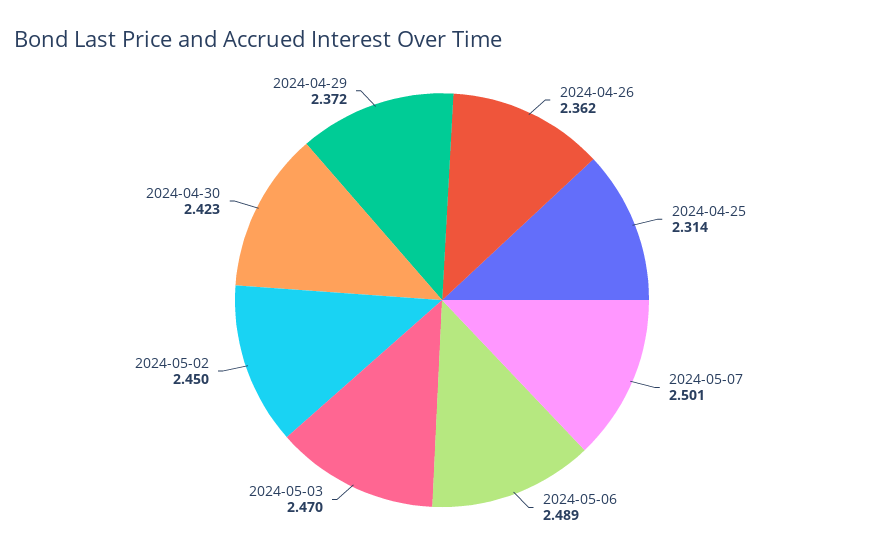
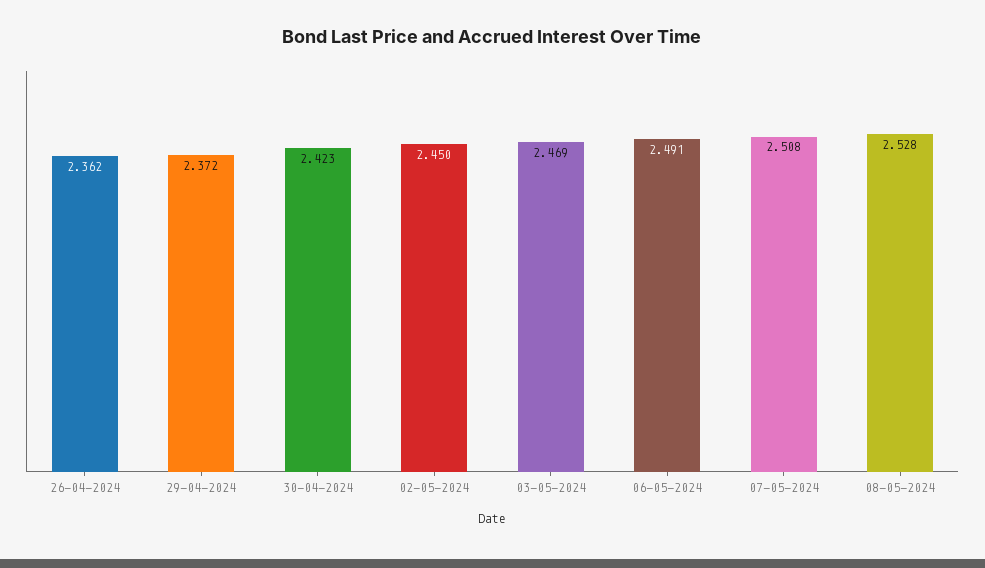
2024-04-25: 2.314 -> none
2024-05-07: 2.501 -> 2.508
2024-05-06: 2.489 -> 2.491
2024-05-03: 2.47 -> 2.469
08-05-2024: none -> 2.528

